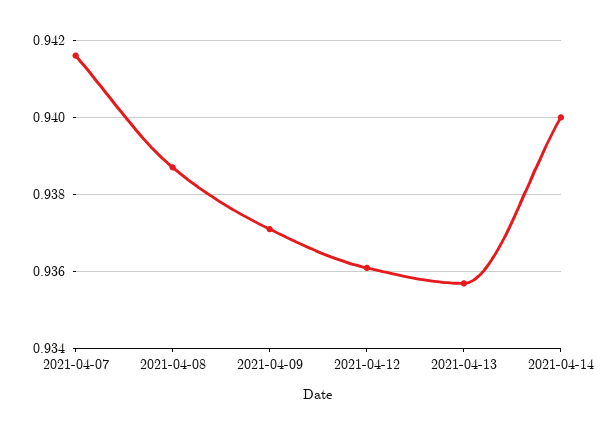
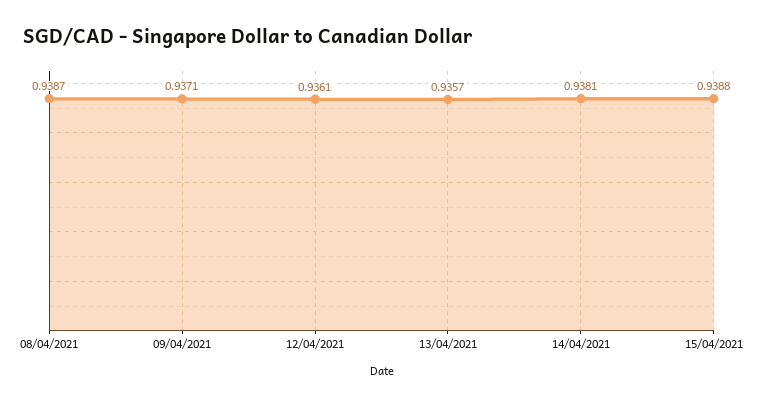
2021-04-07: 0.9415 -> none
2021-04-14: 0.94 -> 0.9381
15/04/2021: none -> 0.9388

